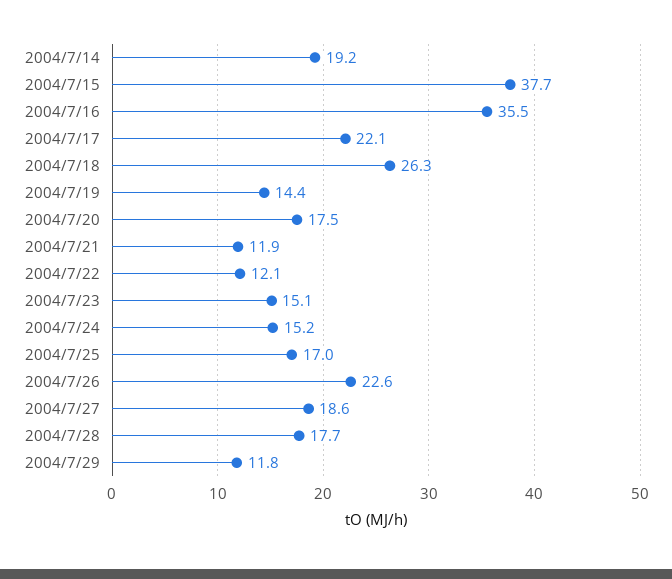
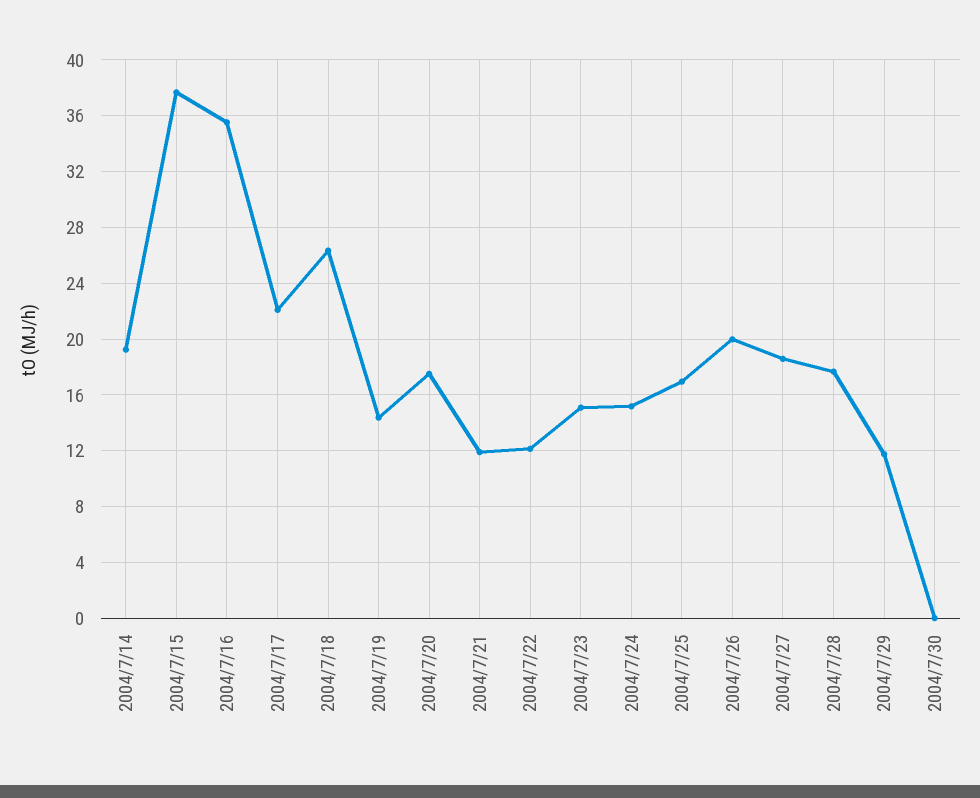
2004/7/26: 22.6 -> 20
2004/7/30: none -> 0

